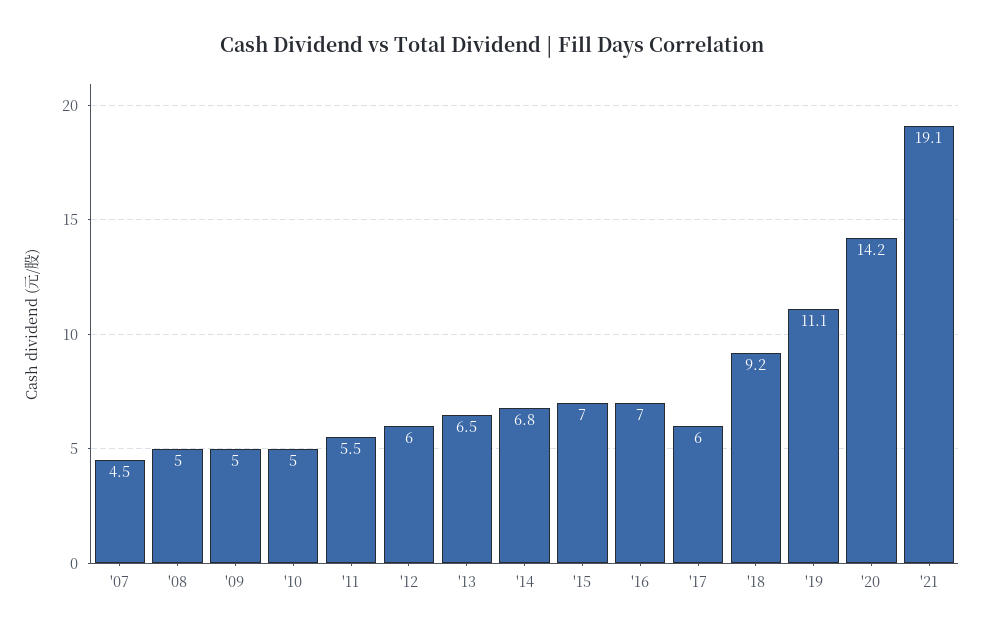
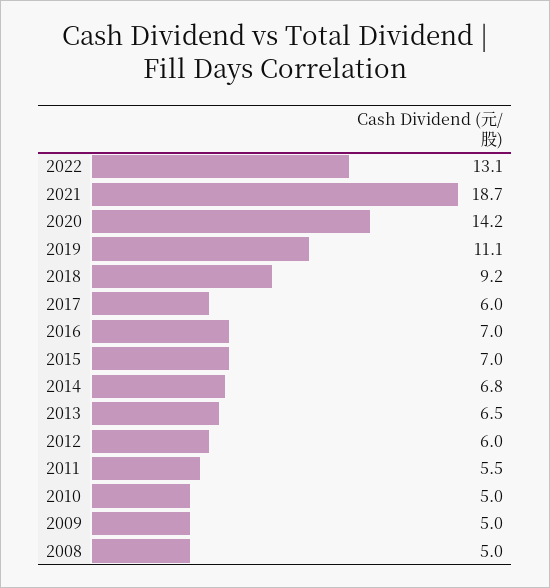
'07: 4.5 -> none
'21: 19.1 -> 18.7
2022: none -> 13.1

